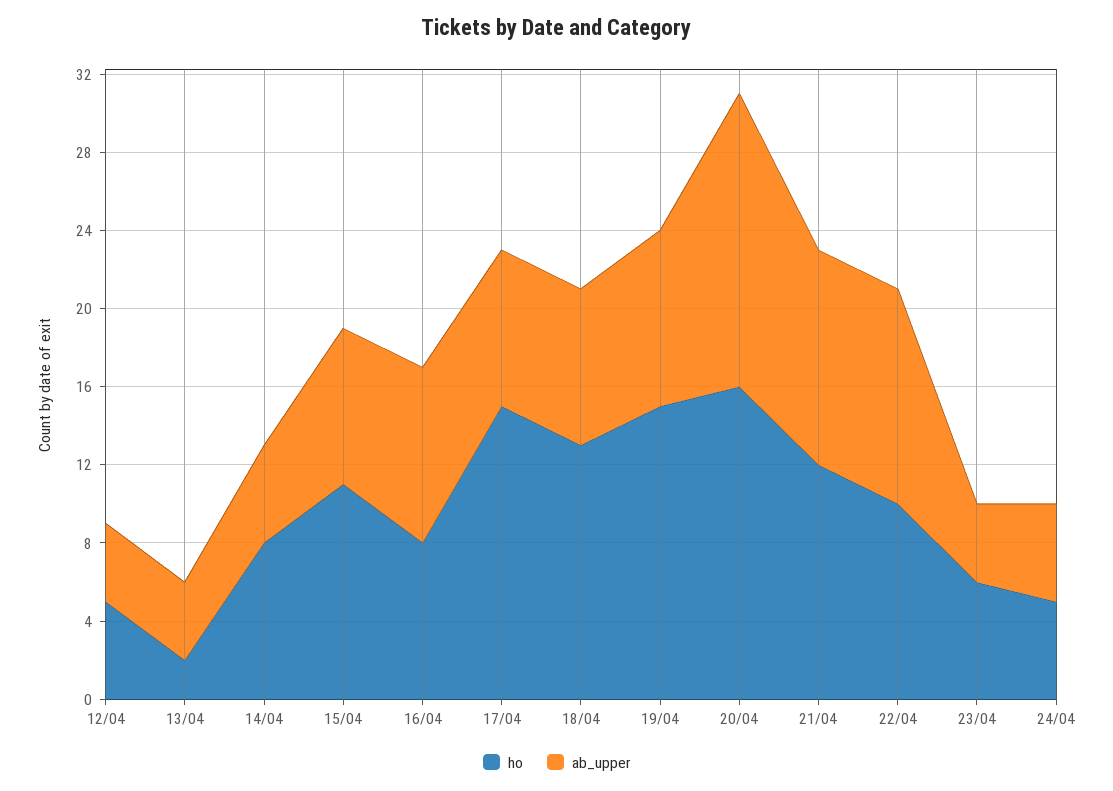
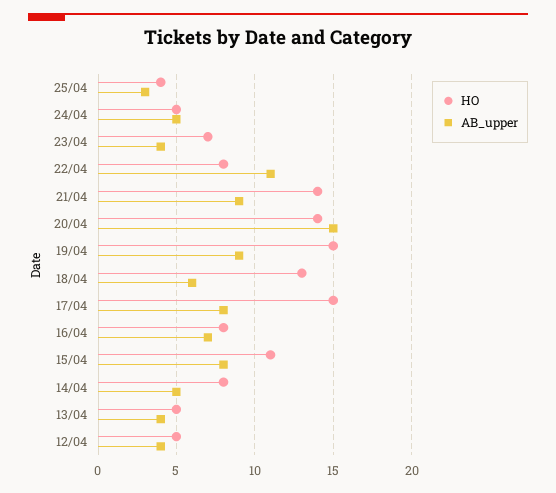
ho, 13/04: 2 -> 5
ab_upper, 16/04: 9 -> 7
ab_upper, 18/04: 8 -> 6
ho, 20/04: 16 -> 14
ho, 21/04: 12 -> 14
ab_upper, 21/04: 11 -> 9
ho, 22/04: 10 -> 8
ho, 23/04: 6 -> 7
ho, 25/04: none -> 4
ab_upper, 25/04: none -> 3

